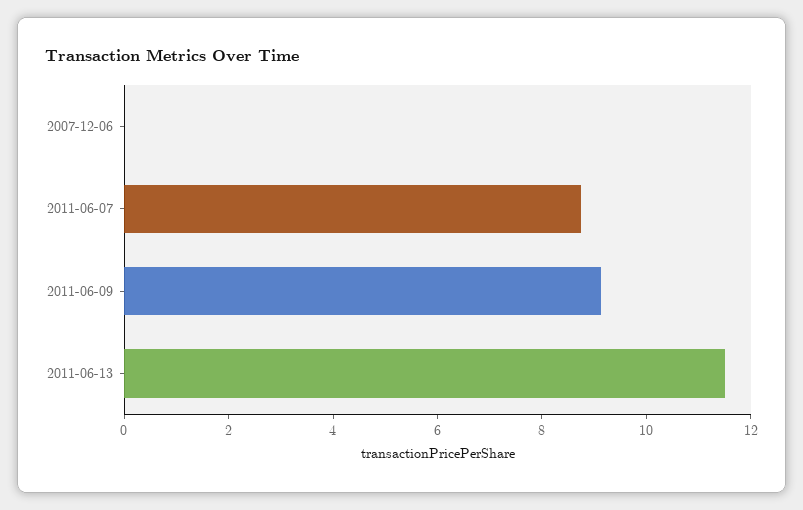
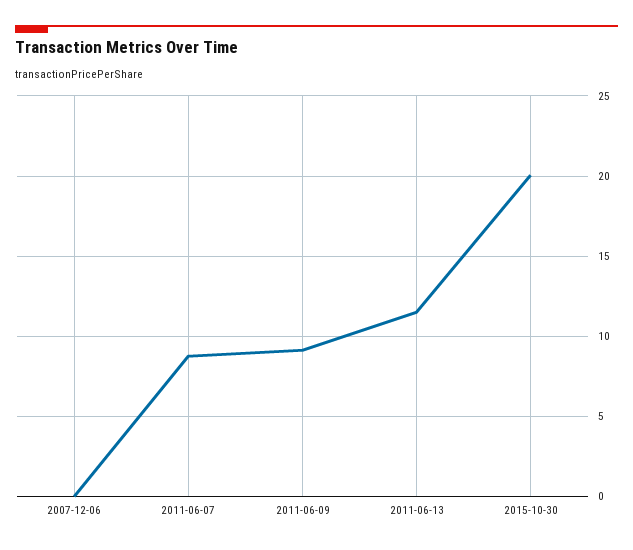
2015-10-30: none -> 20

